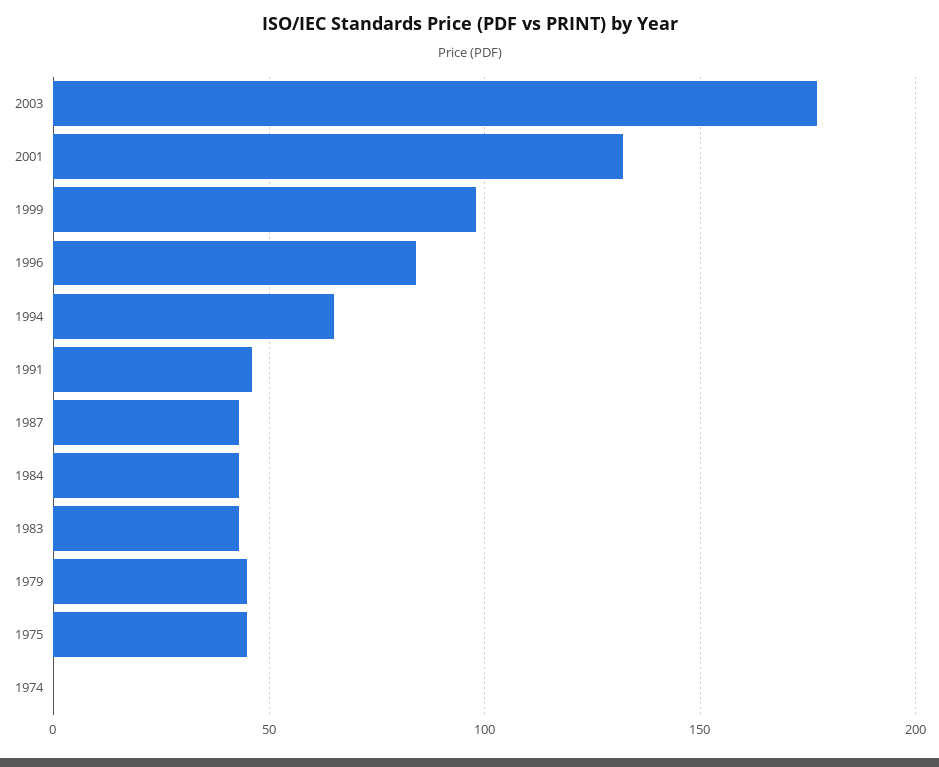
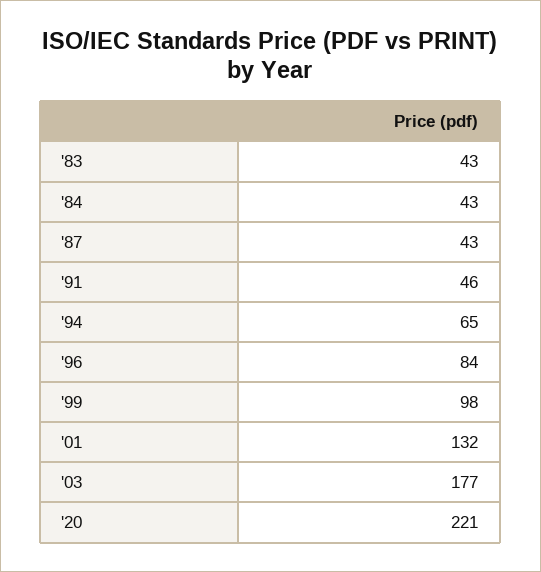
1979: 45 -> none
1975: 45 -> none
1974: 0 -> none
'20: none -> 221

